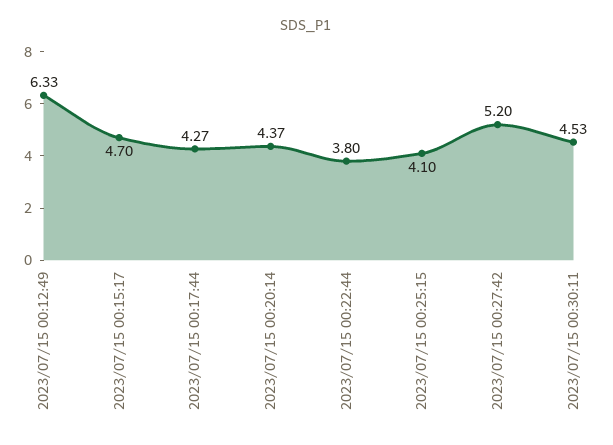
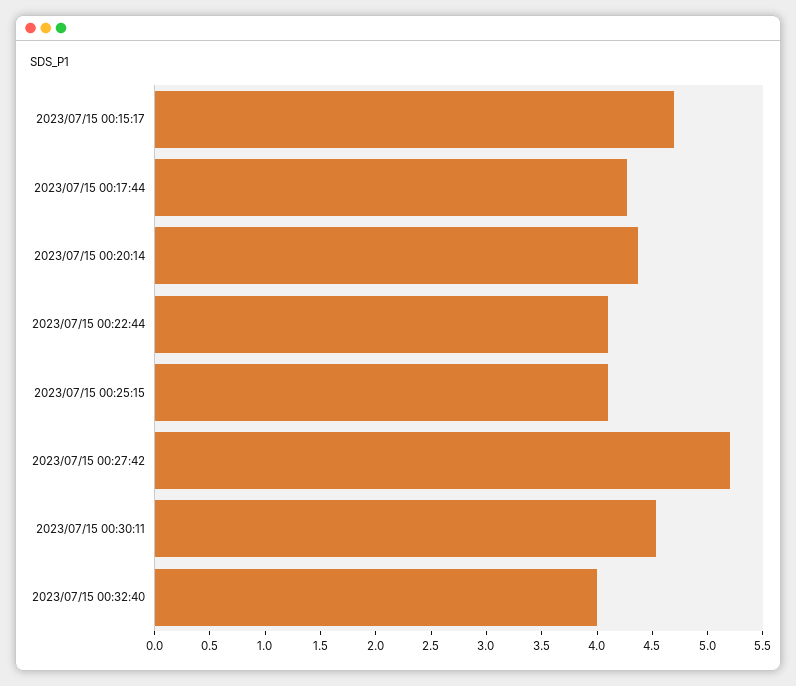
2023/07/15 00:12:49: 6.33 -> none
2023/07/15 00:22:44: 3.8 -> 4.1
2023/07/15 00:32:40: none -> 4

